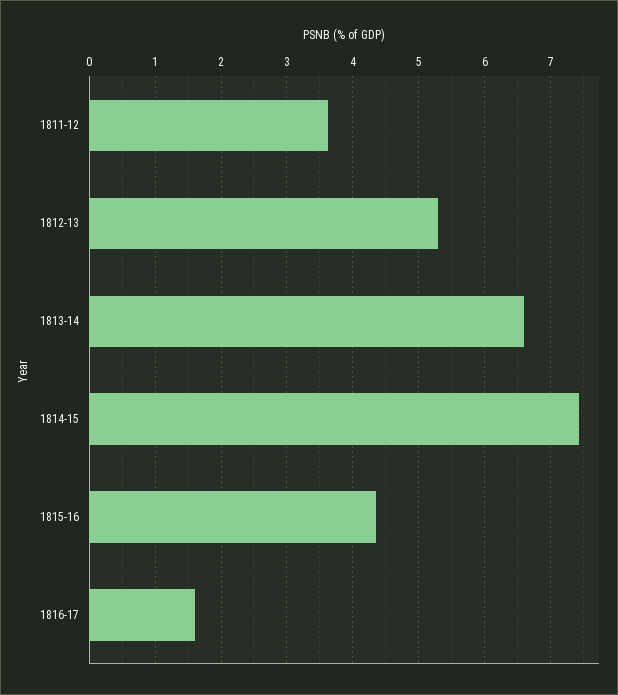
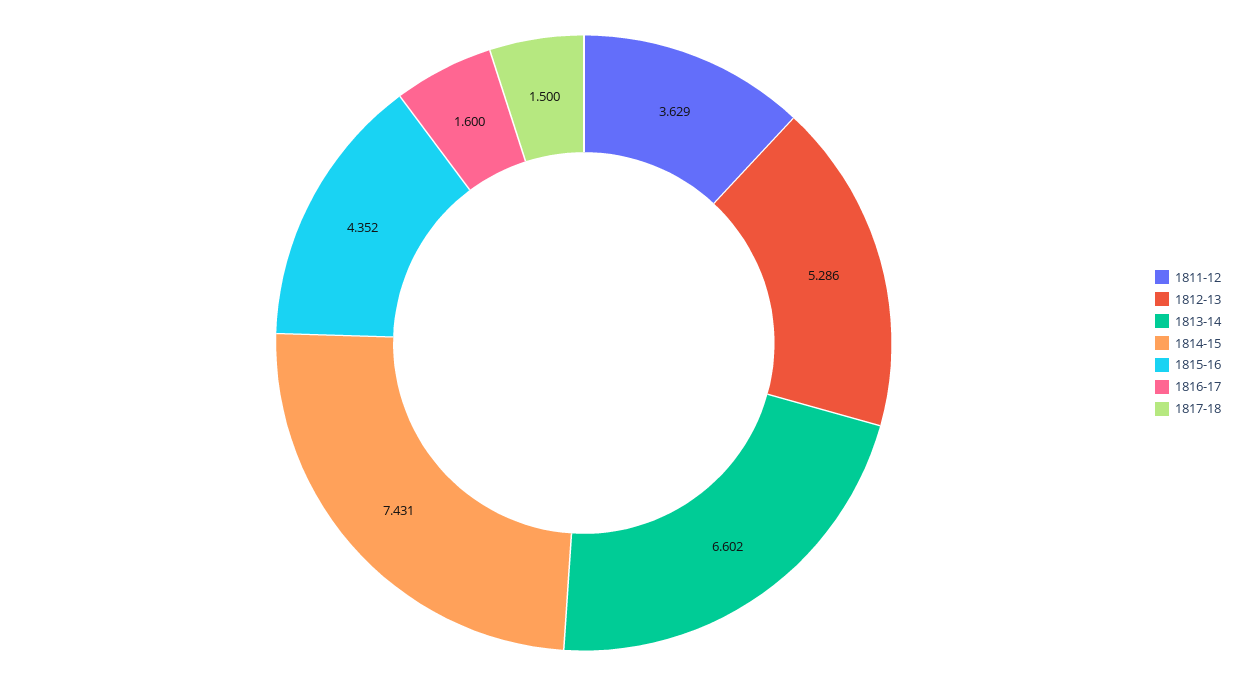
1817-18: none -> 1.5

